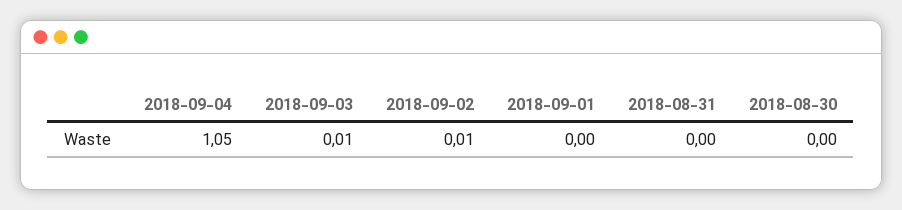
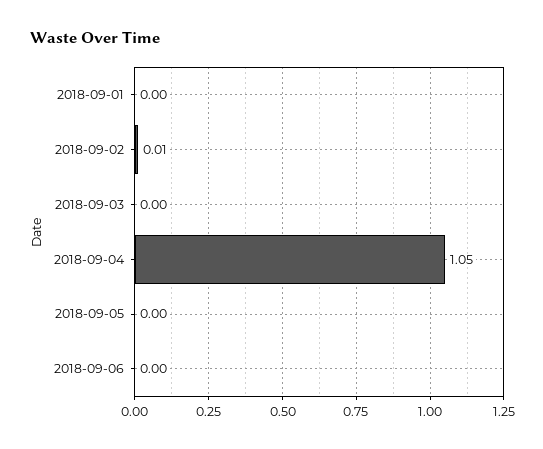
2018-09-03: 0.01 -> 0
2018-08-31: 0 -> none
2018-08-30: 0 -> none
2018-09-05: none -> 0
2018-09-06: none -> 0

